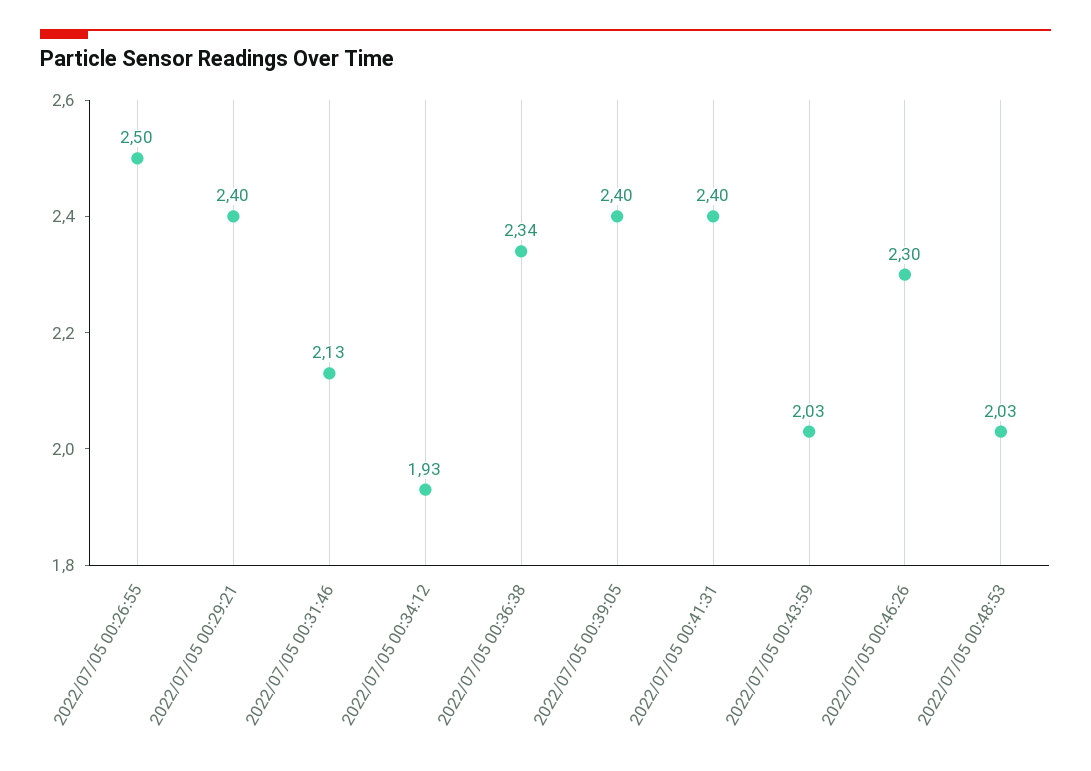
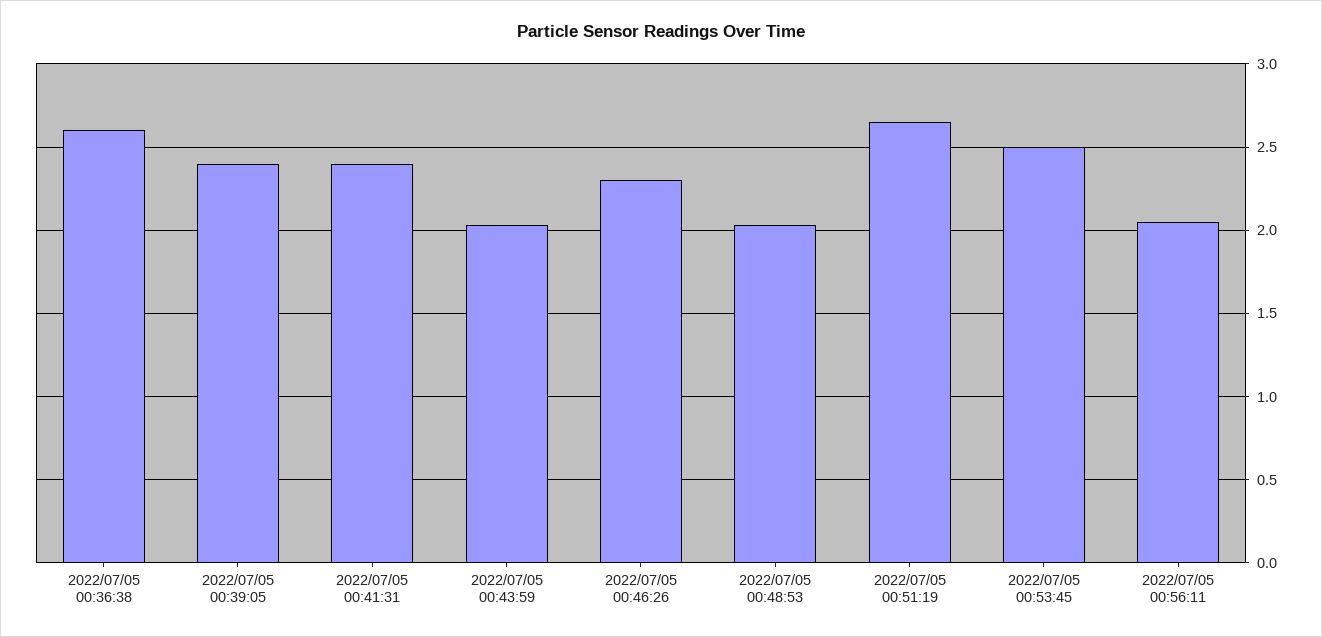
2022/07/05 00:26:55: 2.5 -> none
2022/07/05 00:29:21: 2.4 -> none
2022/07/05 00:31:46: 2.13 -> none
2022/07/05 00:34:12: 1.93 -> none
2022/07/05 00:36:38: 2.34 -> 2.6
2022/07/05 00:51:19: none -> 2.65
2022/07/05 00:53:45: none -> 2.5
2022/07/05 00:56:11: none -> 2.05

